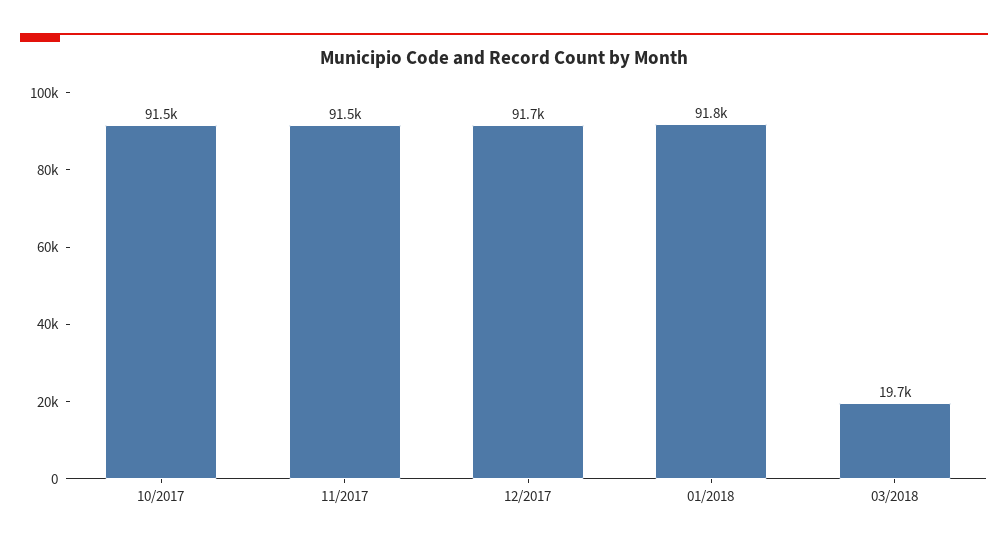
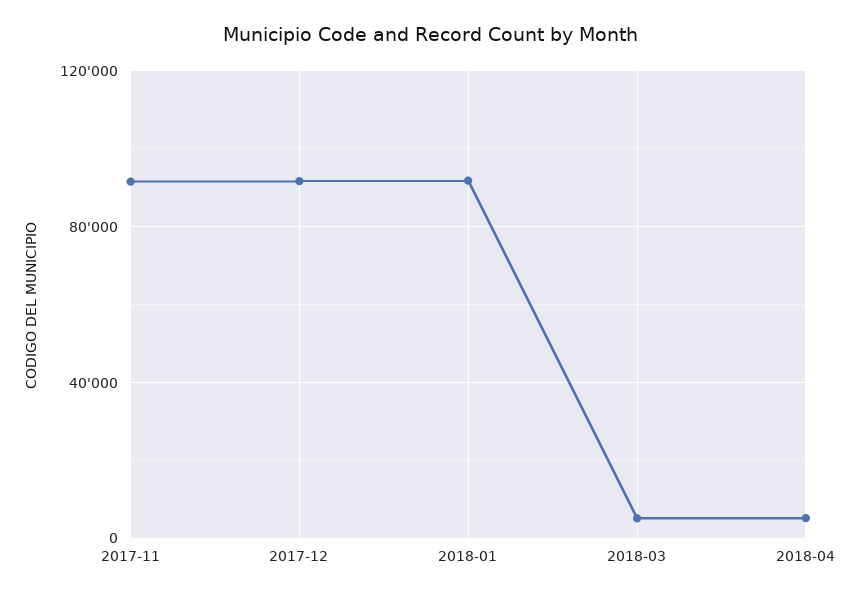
10/2017: 91500 -> none
03/2018: 19700 -> 5000
2018-04: none -> 5000

